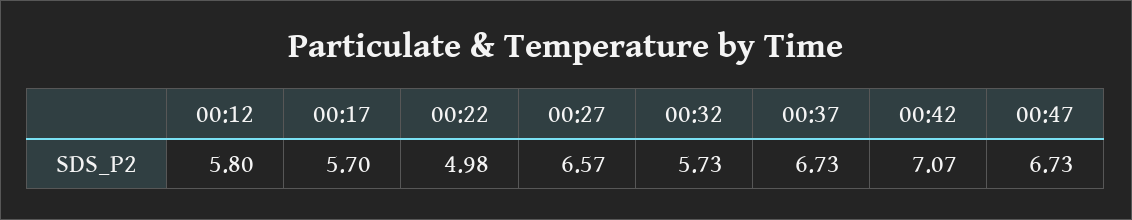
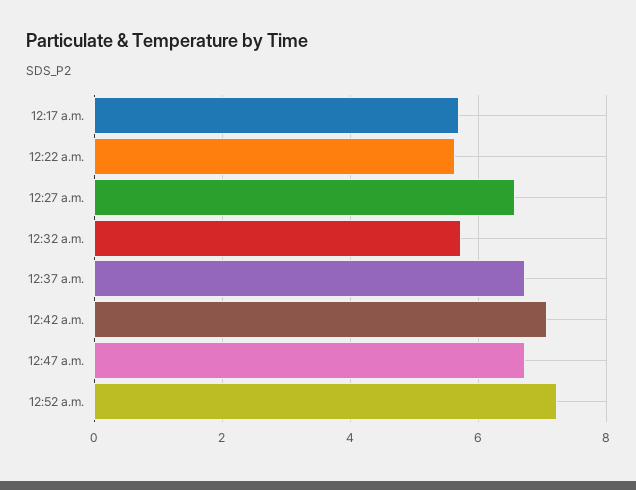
00:12: 5.8 -> none
00:22: 4.98 -> 5.6
12:52 a.m.: none -> 7.2

